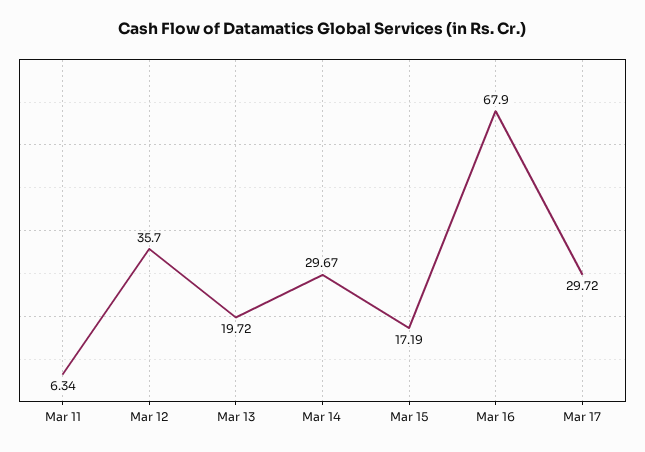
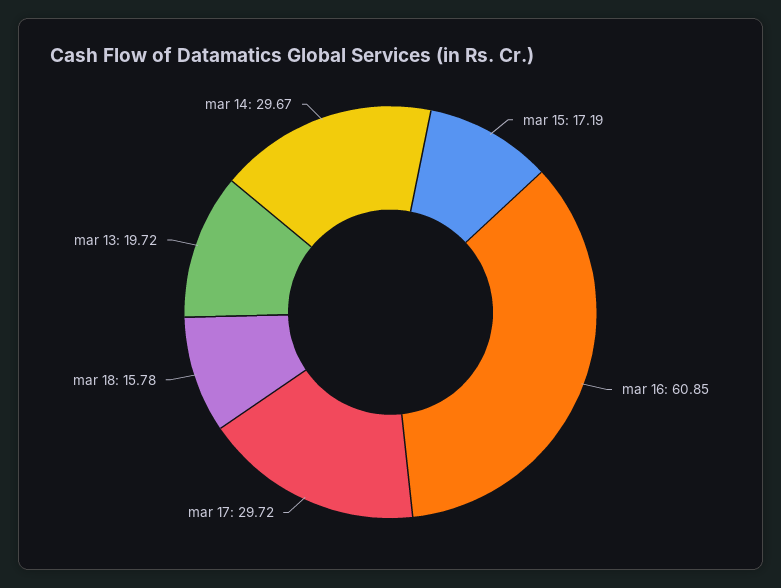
Mar 11: 6.34 -> none
Mar 12: 35.7 -> none
Mar 16: 67.9 -> 60.85
mar 18: none -> 15.78

